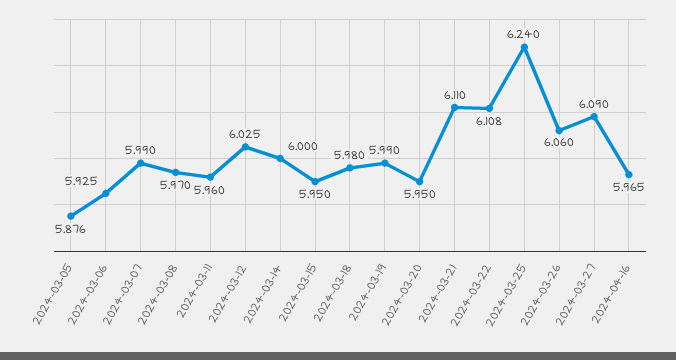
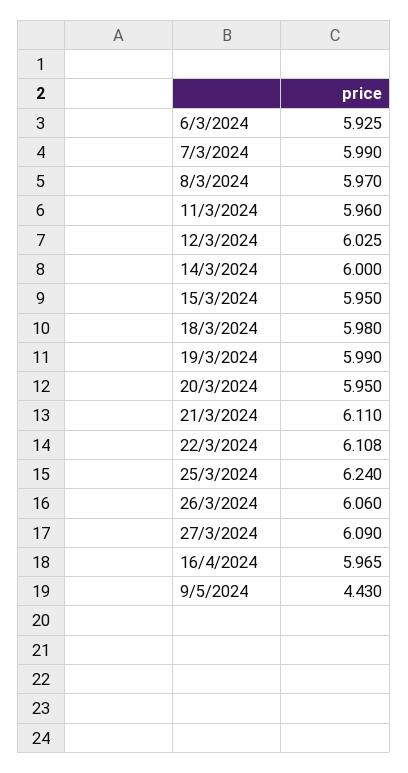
2024-03-05: 5.876 -> none
9/5/2024: none -> 4.43

